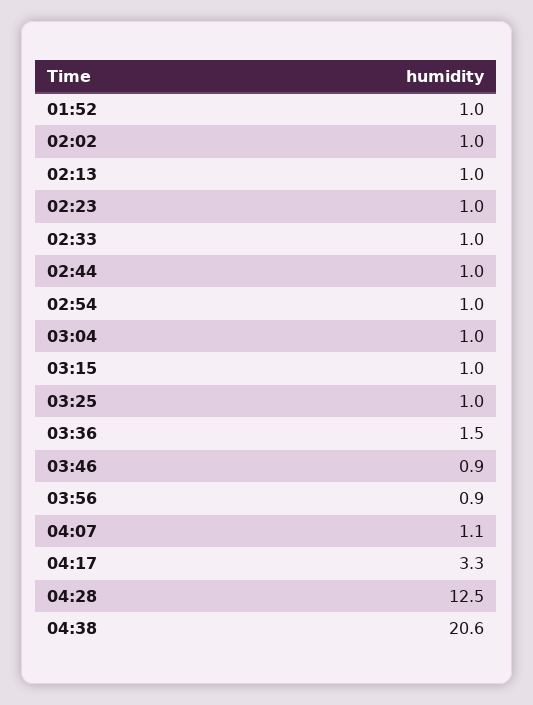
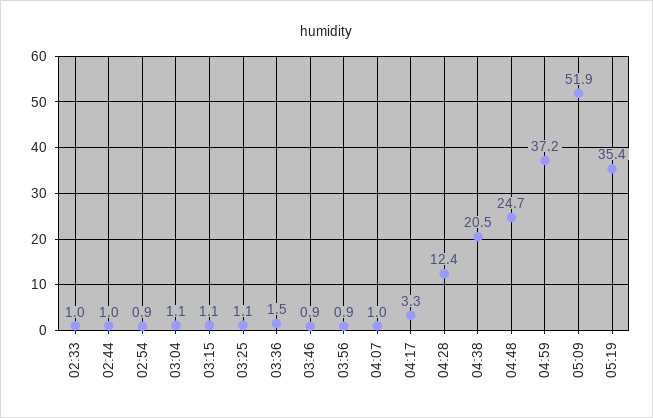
01:52: 1 -> none
02:02: 1 -> none
02:13: 1 -> none
02:23: 1 -> none
02:54: 1 -> 0.9
03:04: 1 -> 1.1
03:15: 1 -> 1.1
03:25: 1 -> 1.1
04:07: 1.1 -> 1
04:28: 12.5 -> 12.4
04:38: 20.6 -> 20.5
04:48: none -> 24.7
04:59: none -> 37.2
05:09: none -> 51.9
05:19: none -> 35.4

